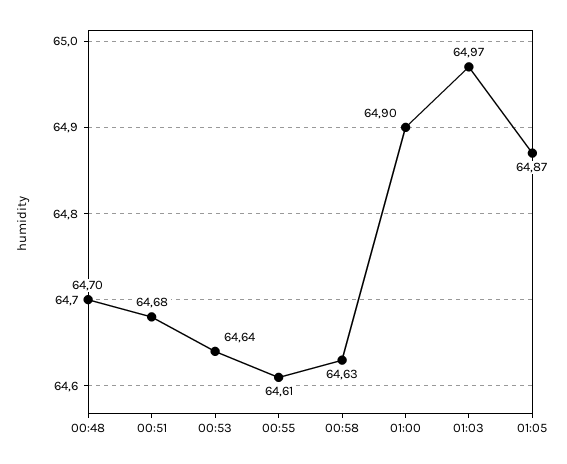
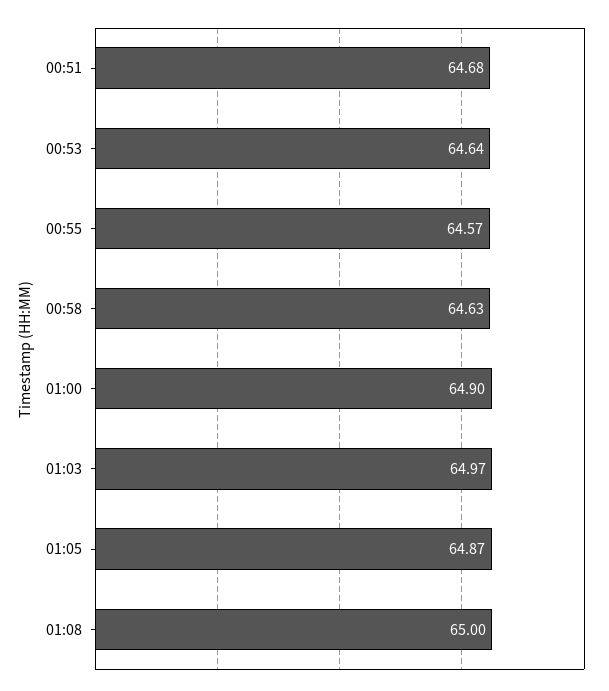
00:48: 64.7 -> none
00:55: 64.61 -> 64.57
01:08: none -> 65

